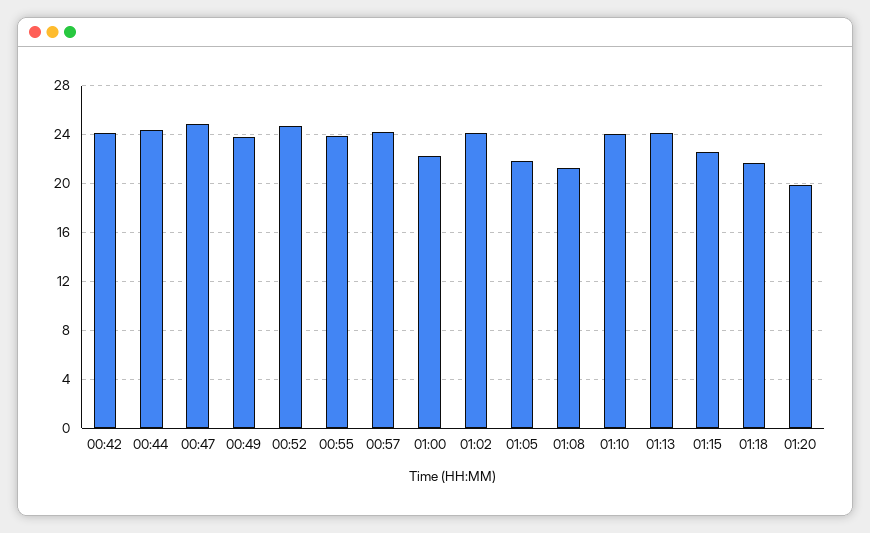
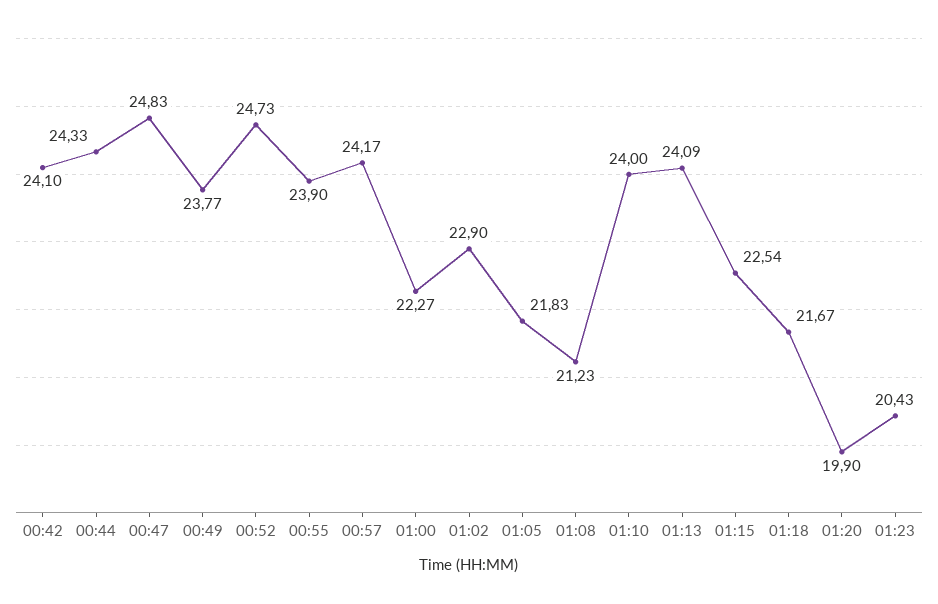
01:02: 24 -> 22.9
01:23: none -> 20.43

